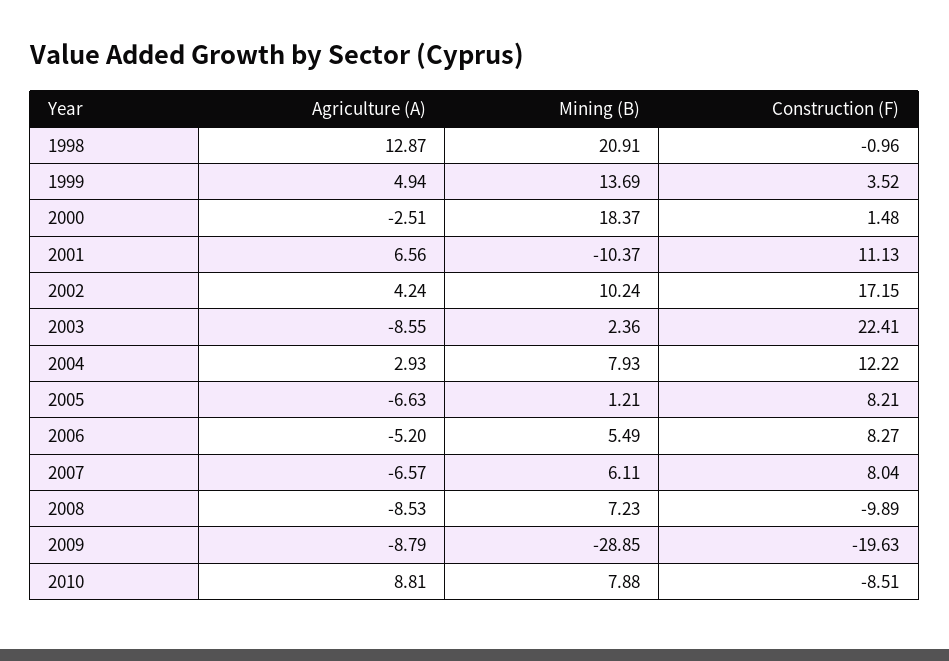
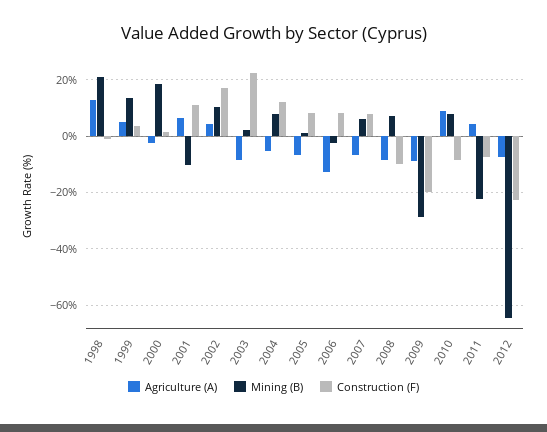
Agriculture (A), 2004: 2.93 -> -5
Agriculture (A), 2006: -5.2 -> -12.5
Mining (B), 2006: 5.49 -> -2.5
Agriculture (A), 2011: none -> 5
Mining (B), 2011: none -> -22.5
Construction (F), 2011: none -> -7.5
Agriculture (A), 2012: none -> -7.5
Mining (B), 2012: none -> -65
Construction (F), 2012: none -> -22.5

